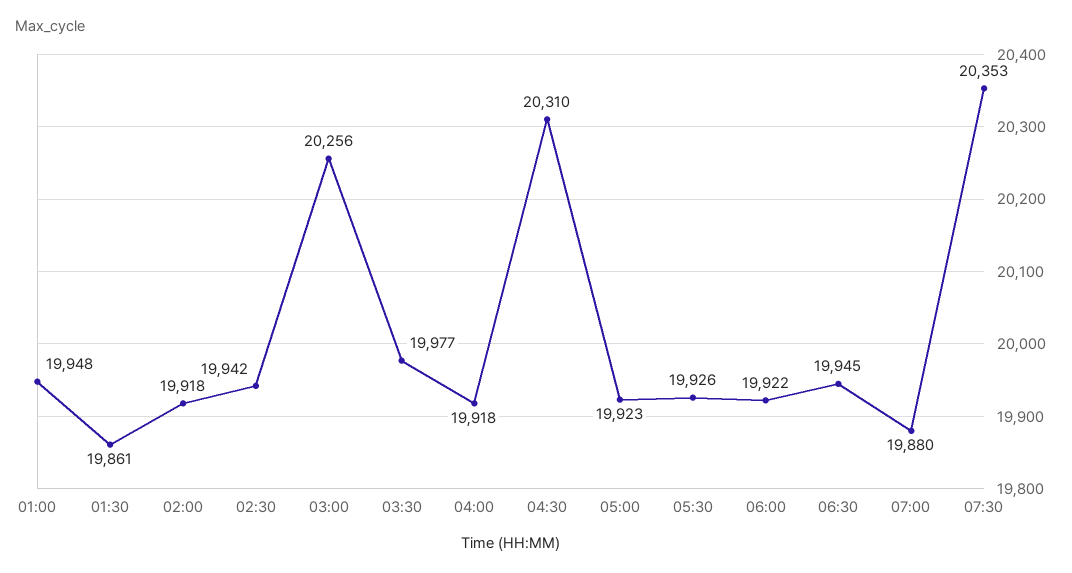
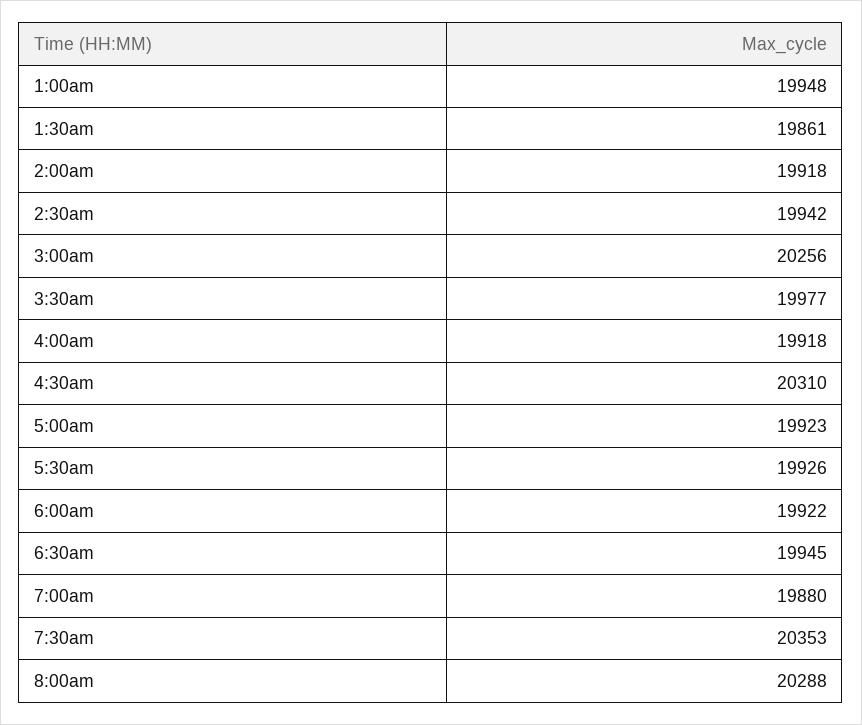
8:00am: none -> 20288

